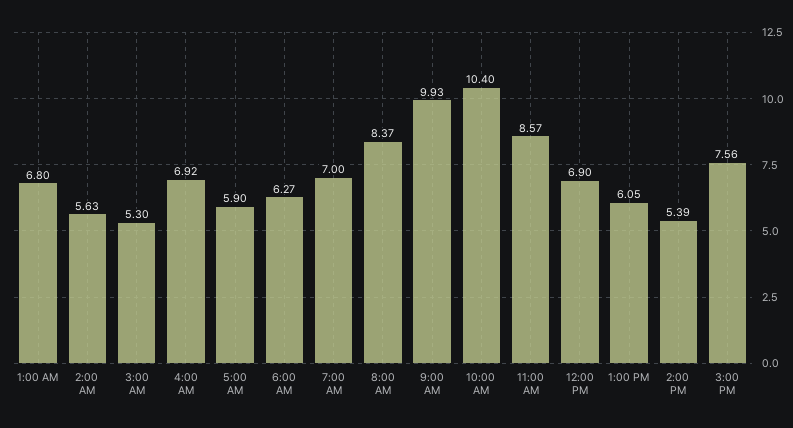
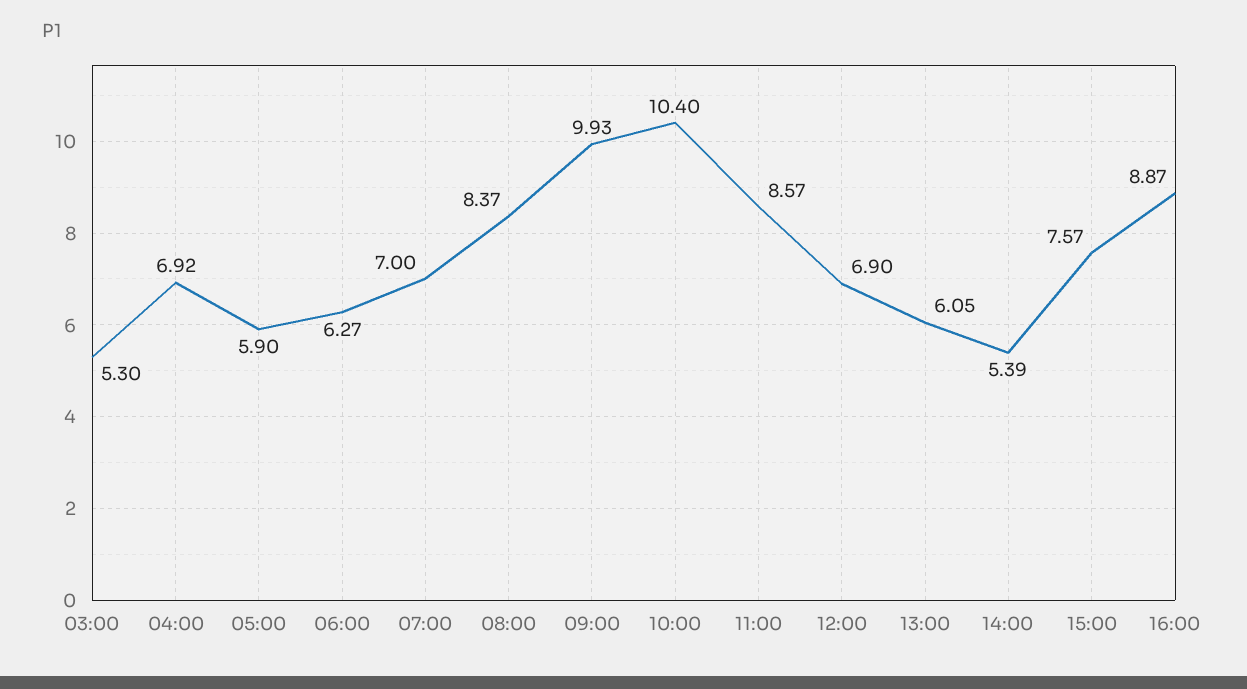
1:00 AM: 6.8 -> none
2:00 AM: 5.63 -> none
3:00 PM: 7.56 -> 7.57
16:00: none -> 8.87

